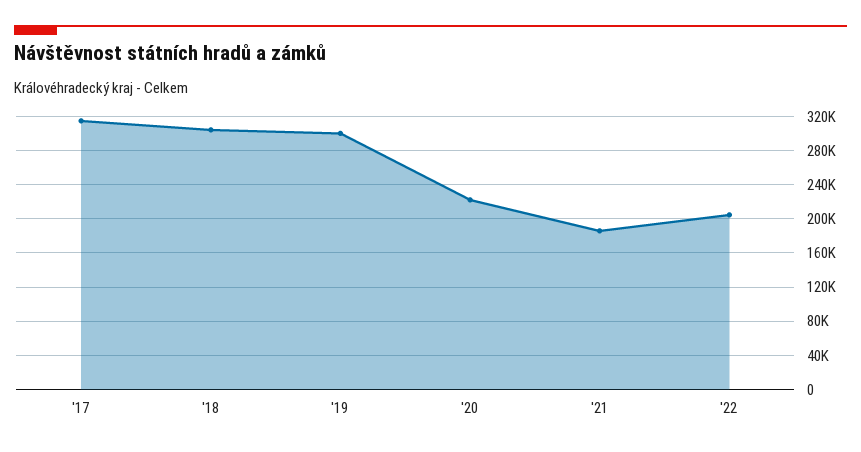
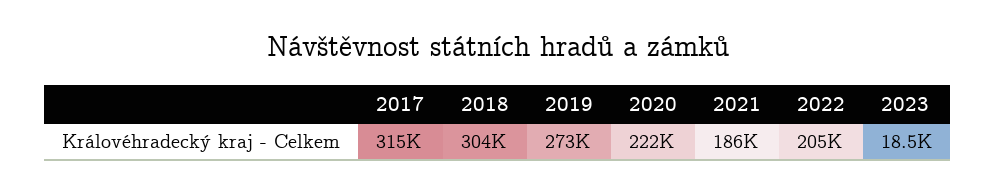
'19: 300000 -> 273000
2023: none -> 18500

